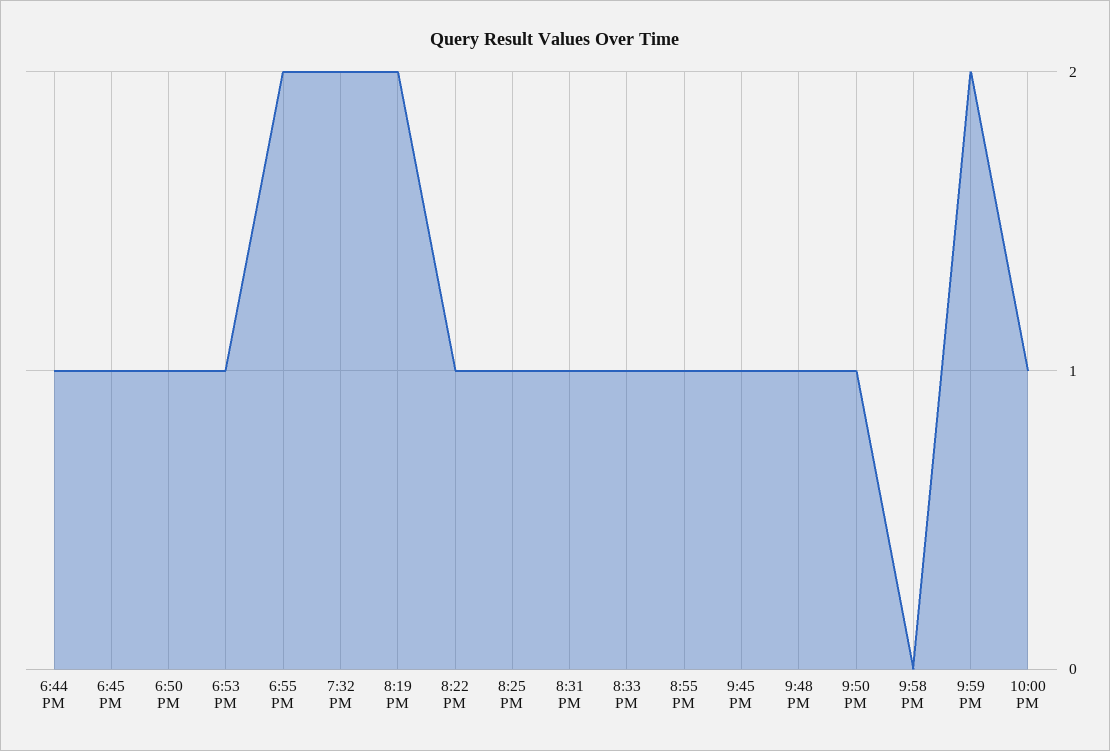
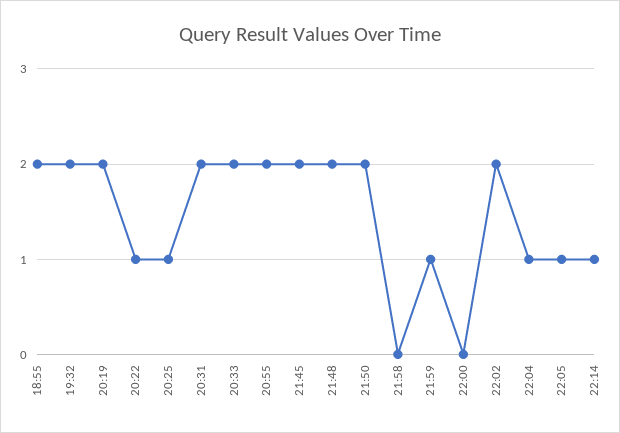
6:44 PM: 1 -> none
6:45 PM: 1 -> none
6:50 PM: 1 -> none
6:53 PM: 1 -> none
8:31 PM: 1 -> 2
8:33 PM: 1 -> 2
8:55 PM: 1 -> 2
9:45 PM: 1 -> 2
9:48 PM: 1 -> 2
9:50 PM: 1 -> 2
9:59 PM: 2 -> 1
10:00 PM: 1 -> 0
22:02: none -> 2
22:04: none -> 1
22:05: none -> 1
22:14: none -> 1

